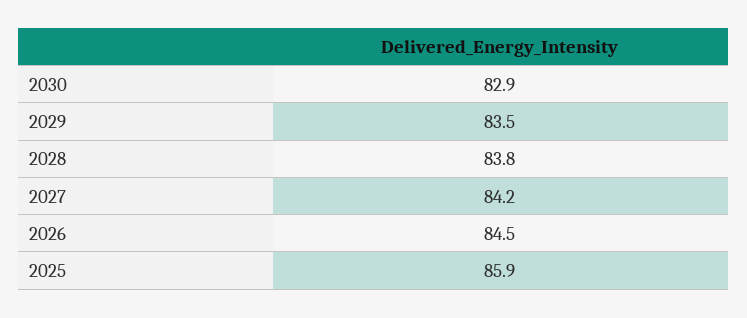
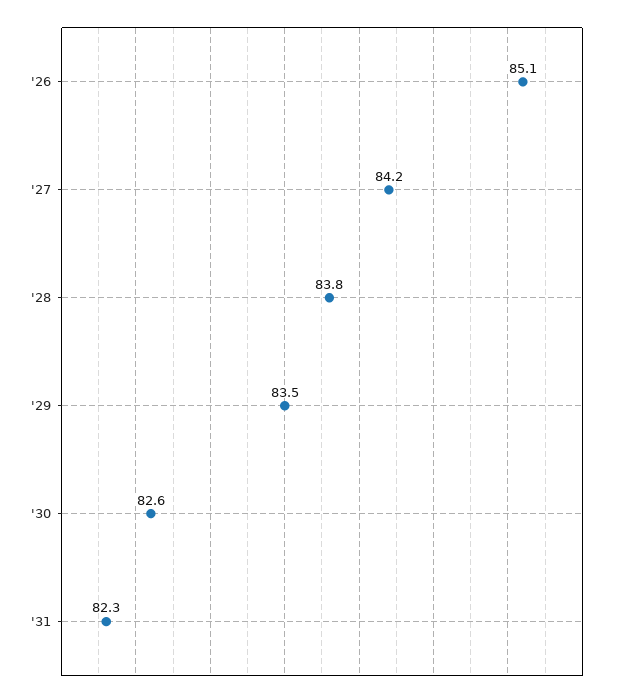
2030: 82.9 -> 82.6
2026: 84.5 -> 85.1
2025: 85.9 -> none
'31: none -> 82.3

